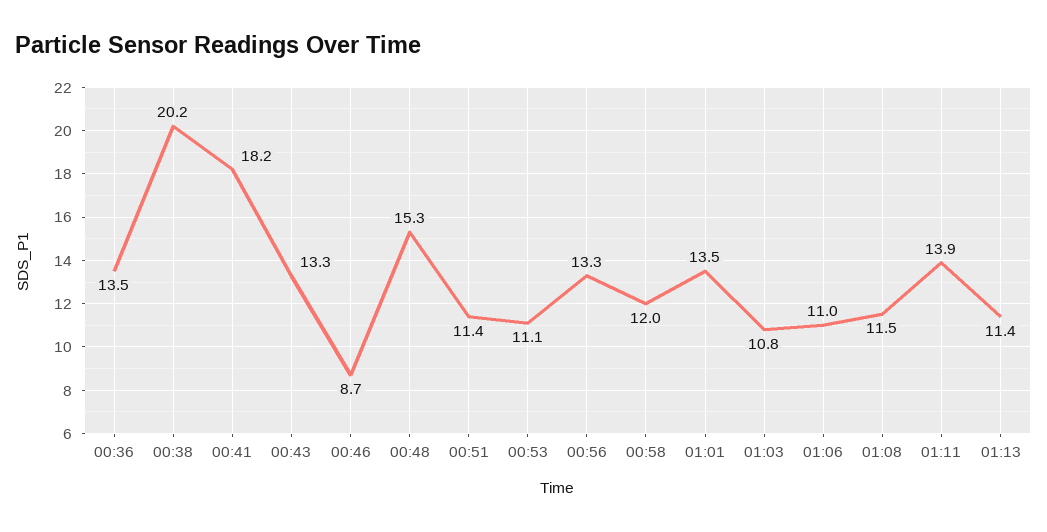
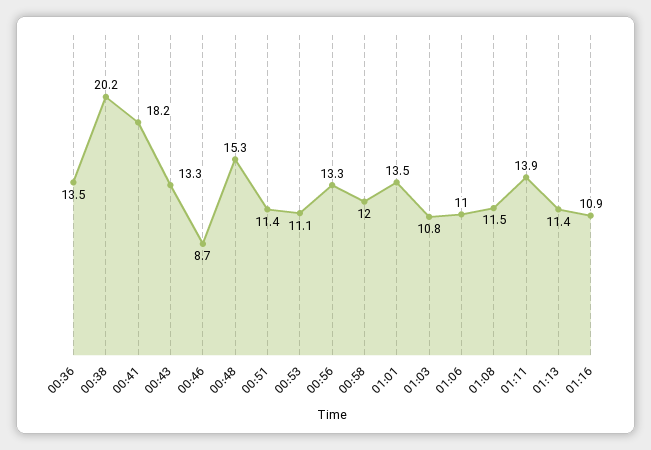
01:16: none -> 10.9

